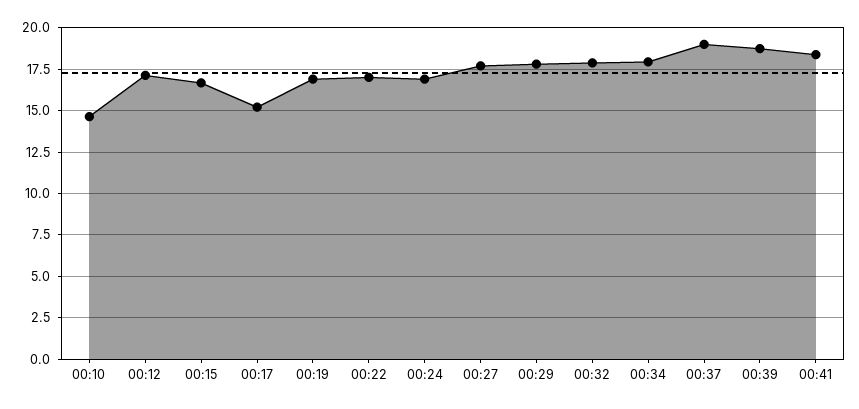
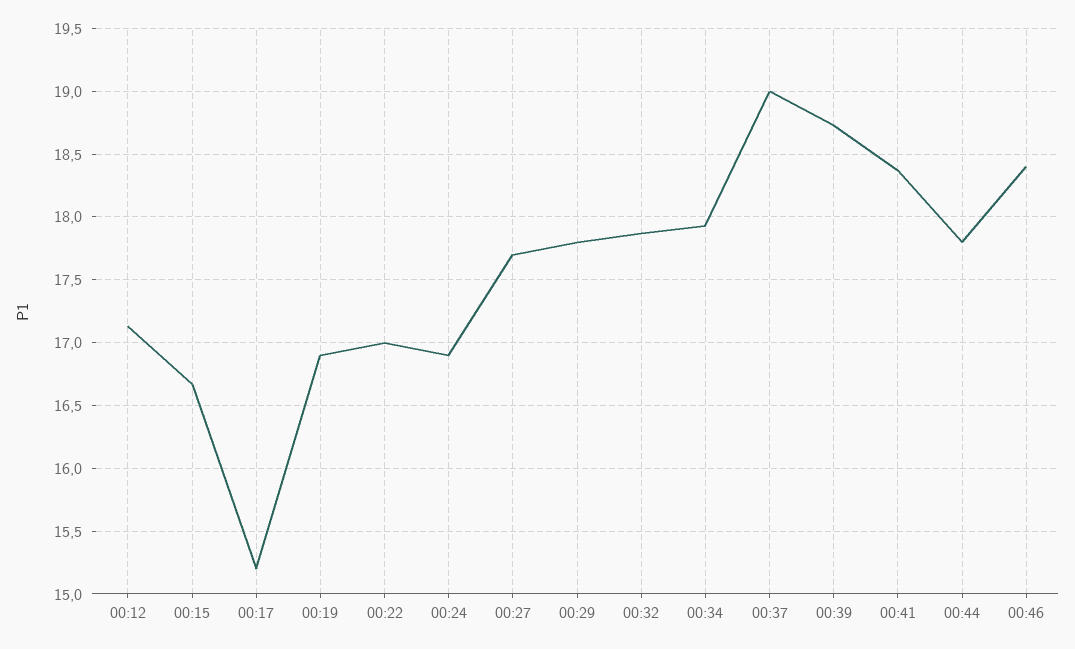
00:10: 14.5 -> none
00:44: none -> 17.8
00:46: none -> 18.4

